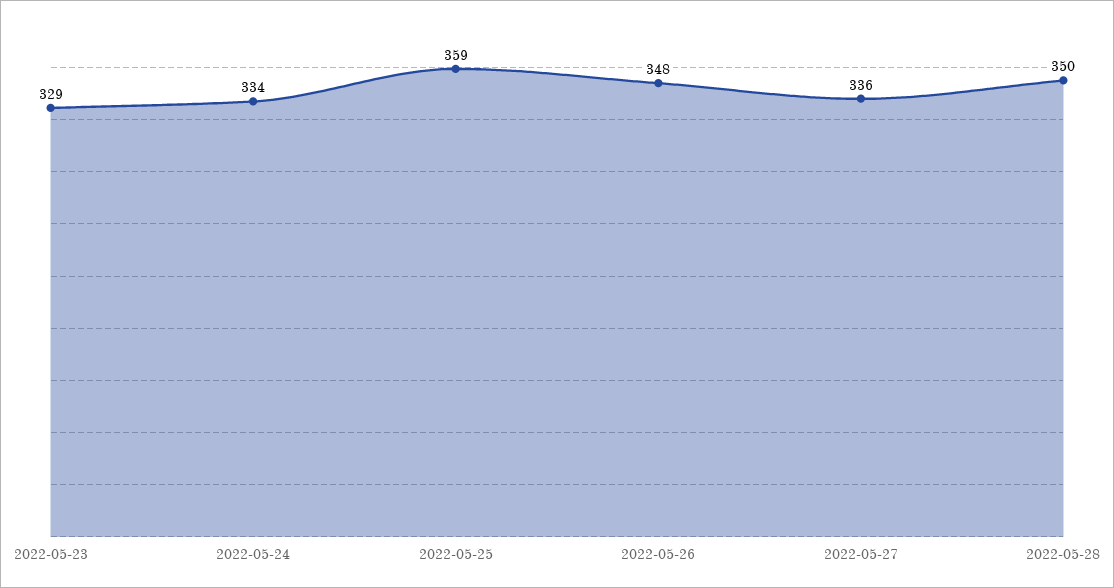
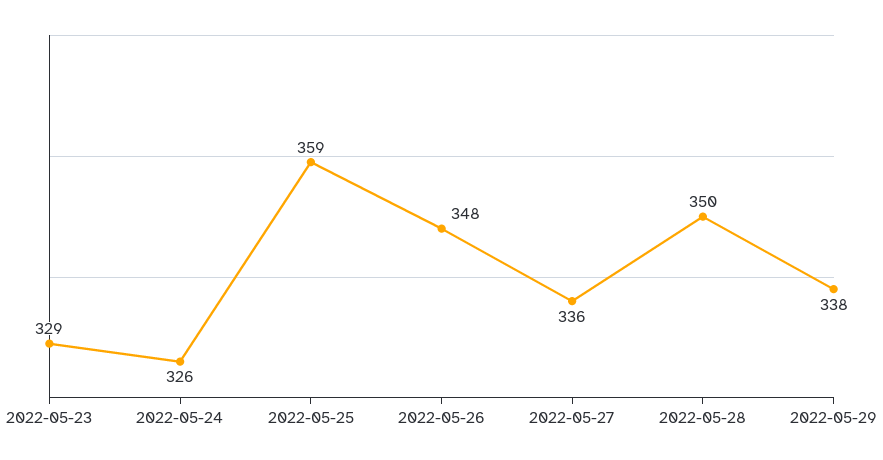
2022-05-24: 334 -> 326
2022-05-29: none -> 338

